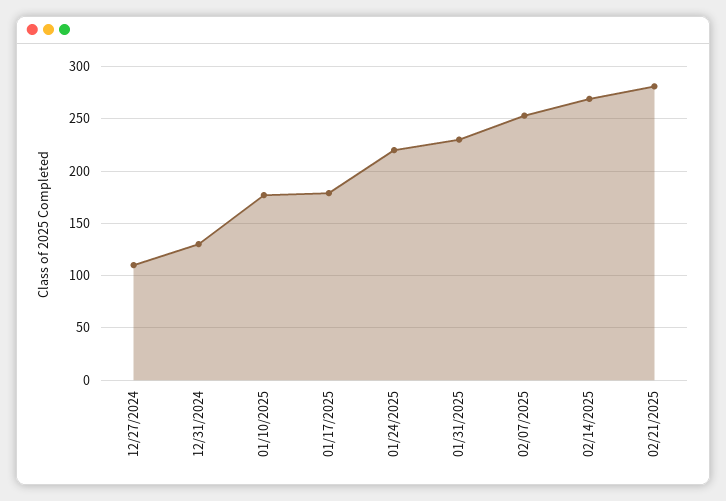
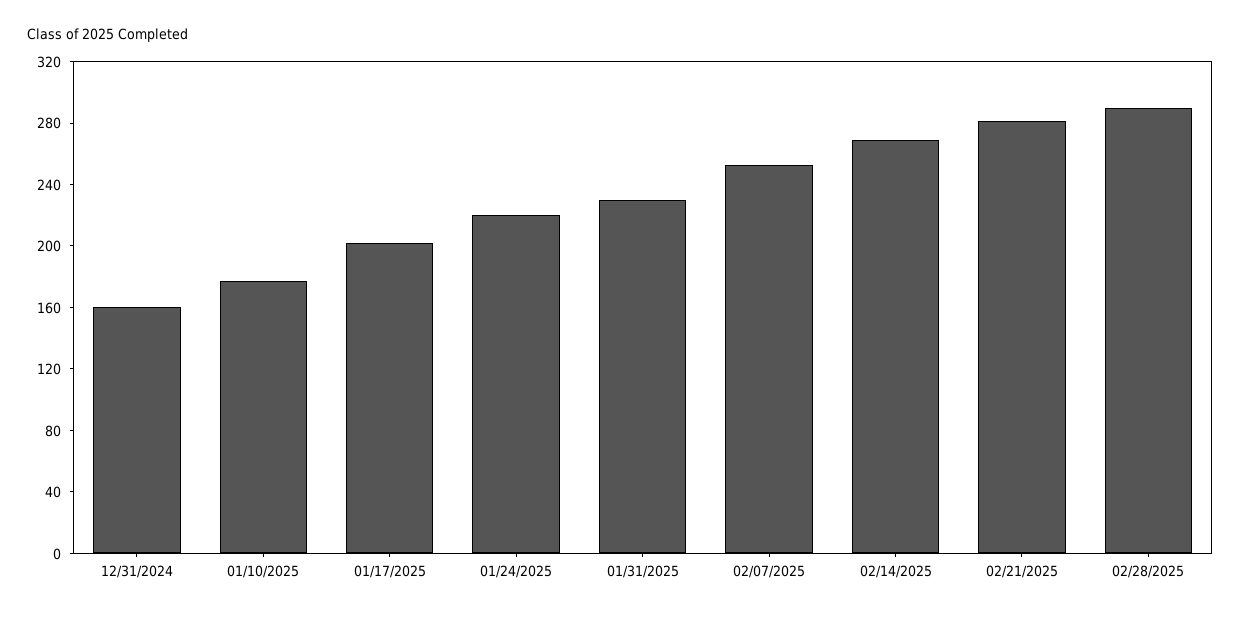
12/27/2024: 110 -> none
12/31/2024: 130 -> 160
01/17/2025: 180 -> 200
02/28/2025: none -> 290

